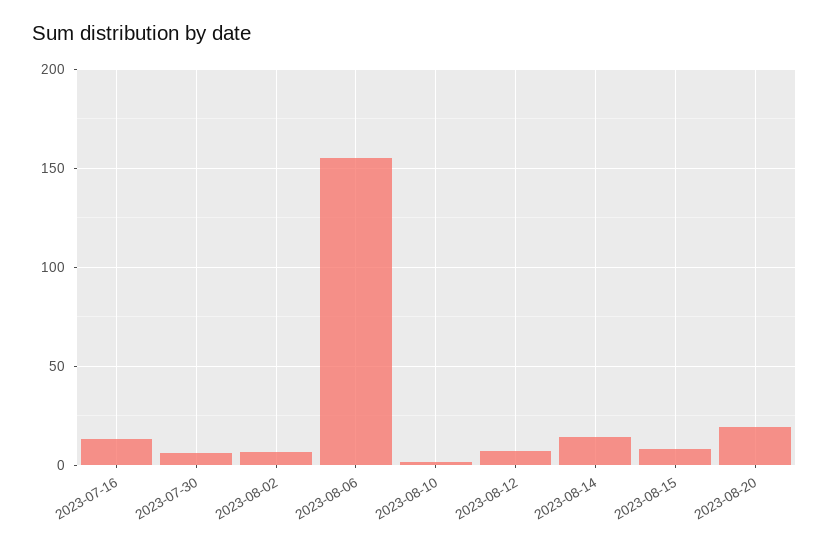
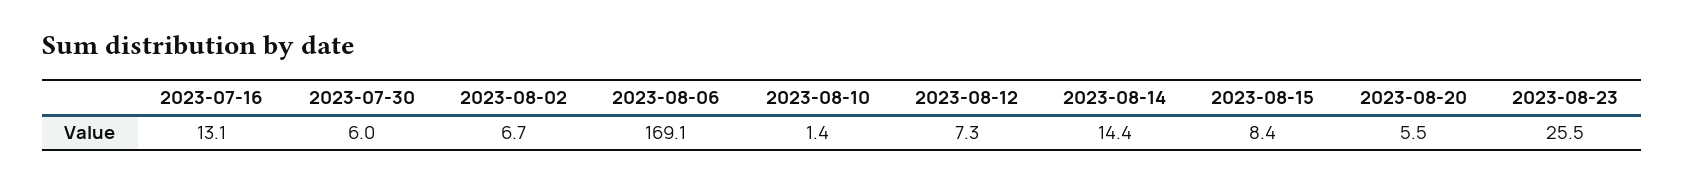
2023-08-06: 155 -> 169.1
2023-08-20: 20 -> 5.5
2023-08-23: none -> 25.5

